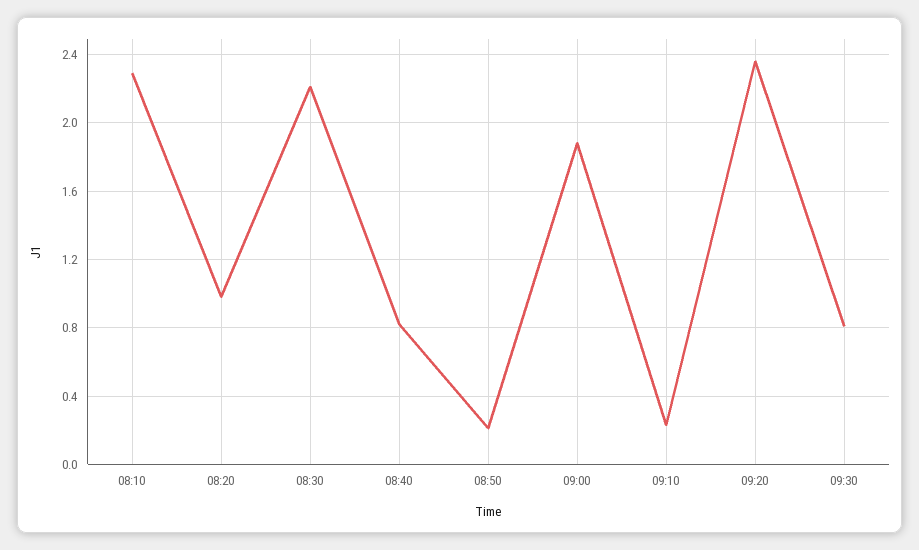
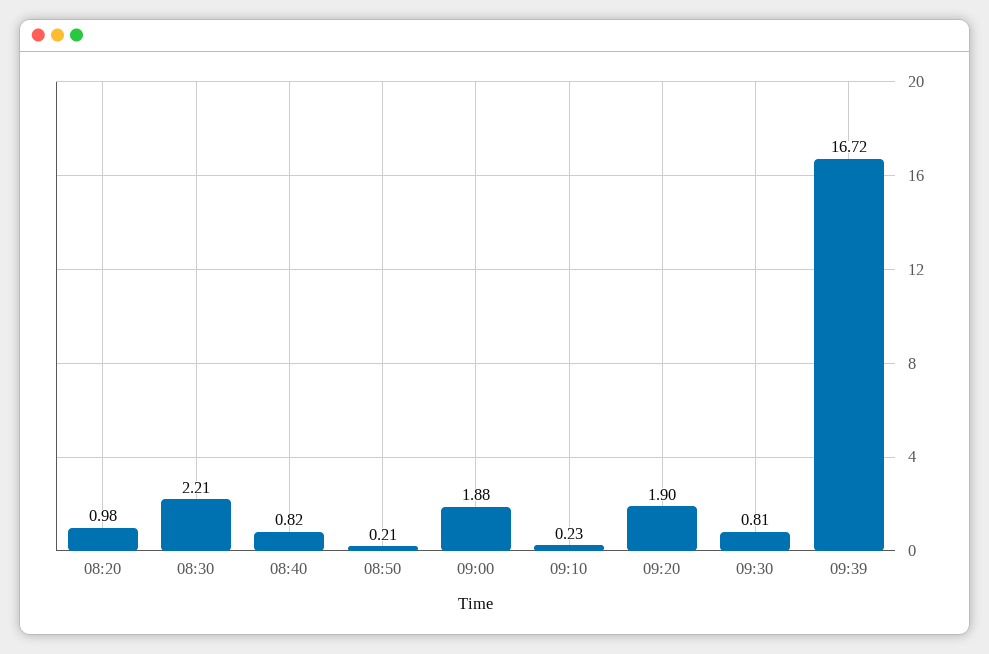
08:10: 2.3 -> none
09:20: 2.35 -> 1.9
09:39: none -> 16.72

